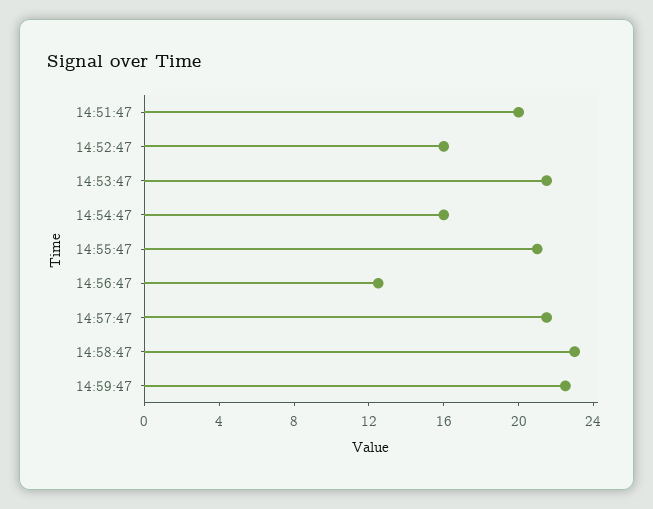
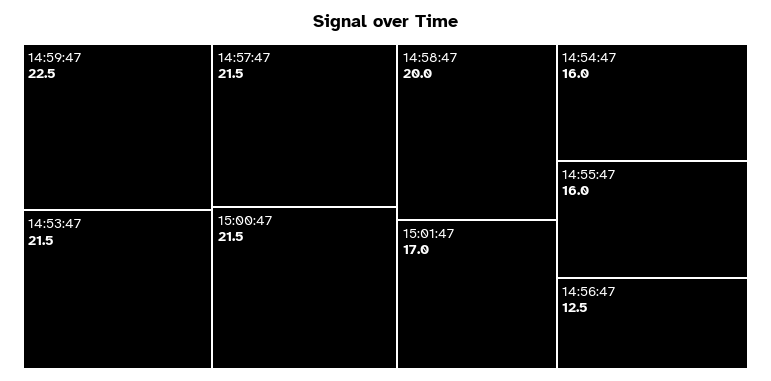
14:51:47: 20 -> none
14:52:47: 16 -> none
14:55:47: 21 -> 16
14:58:47: 23 -> 20
15:00:47: none -> 21.5
15:01:47: none -> 17

